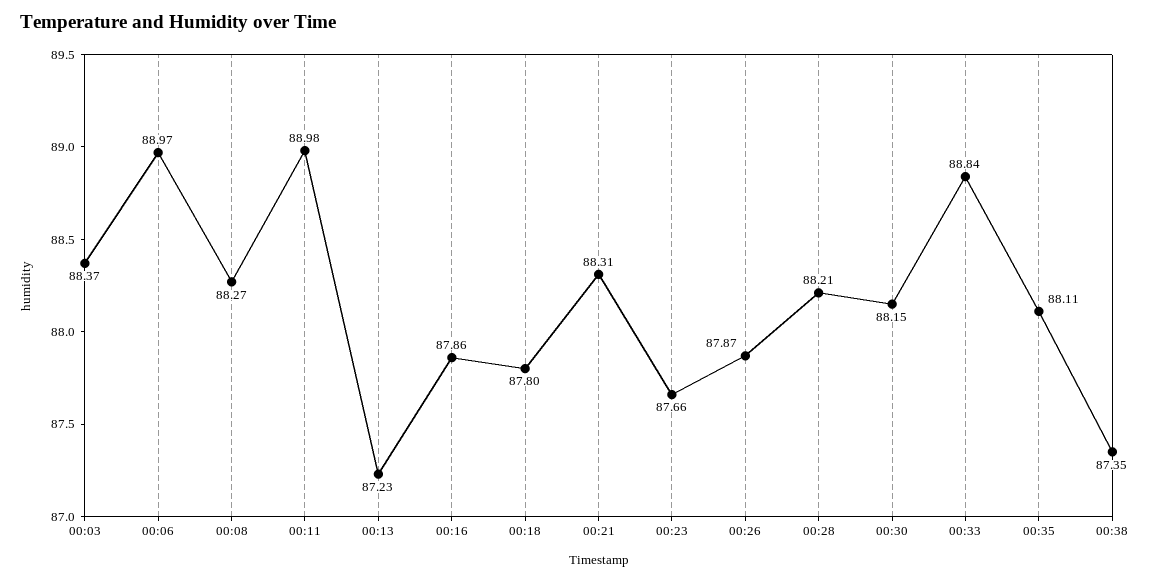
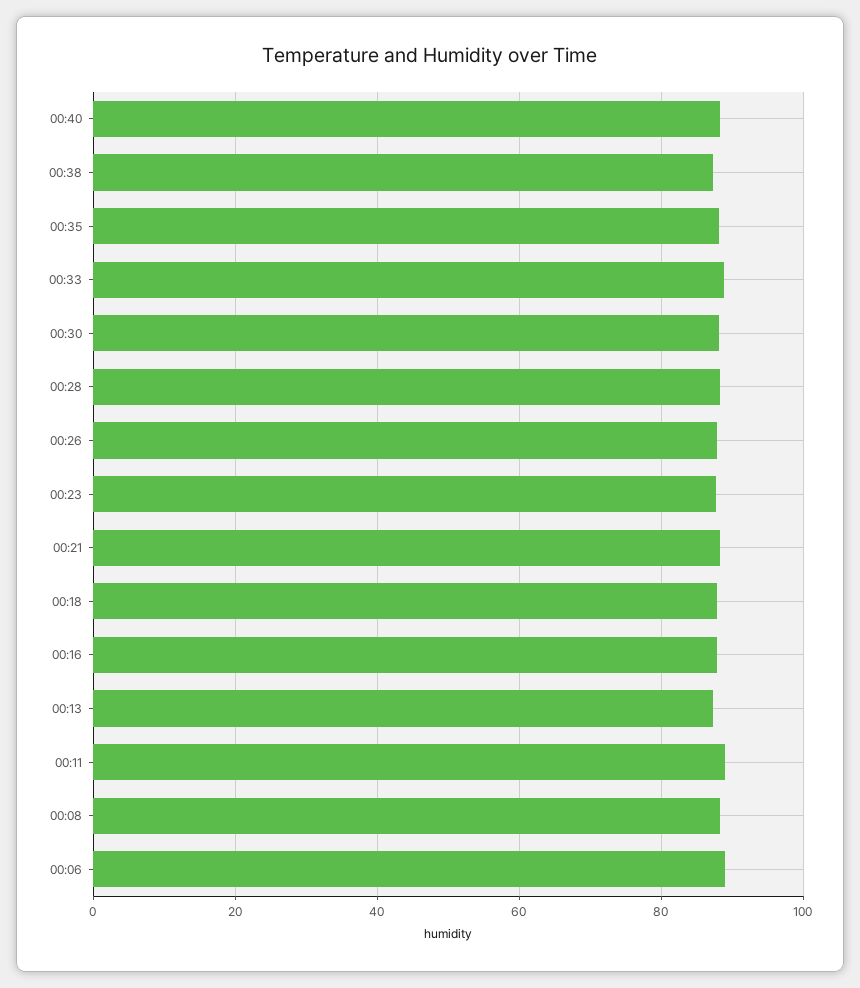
00:03: 88.37 -> none
00:40: none -> 88

